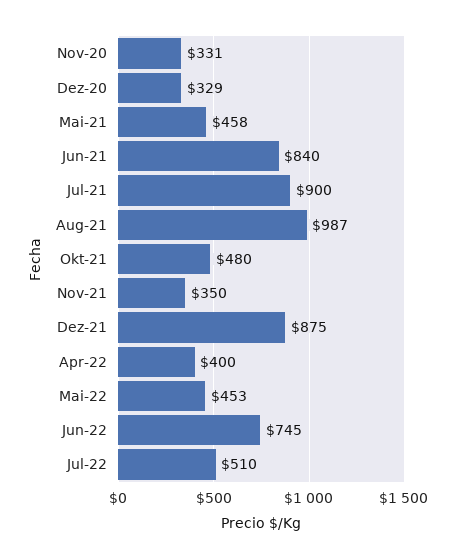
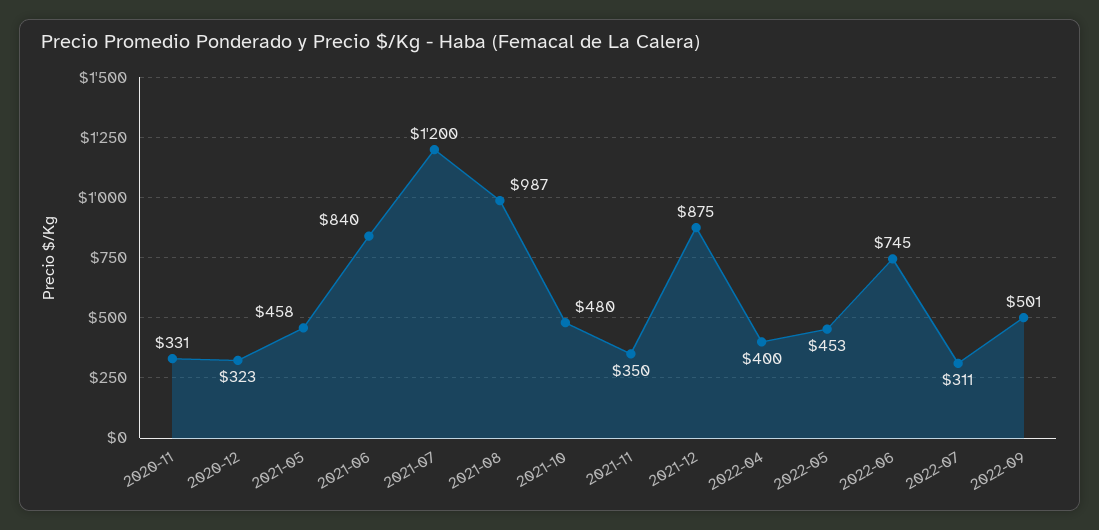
Dez-20: 329 -> 323
Jul-21: 900 -> 1200
Jul-22: 510 -> 311
2022-09: none -> 501

